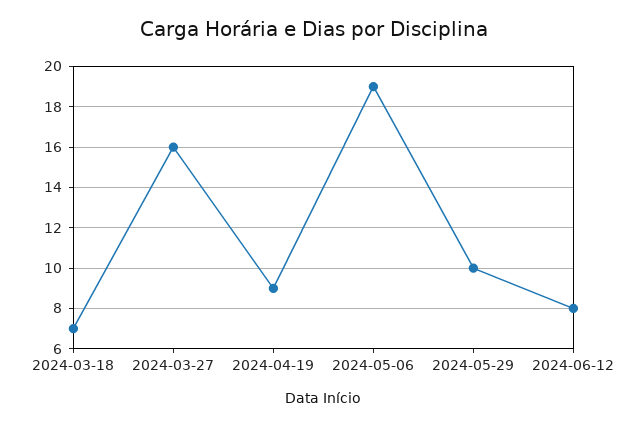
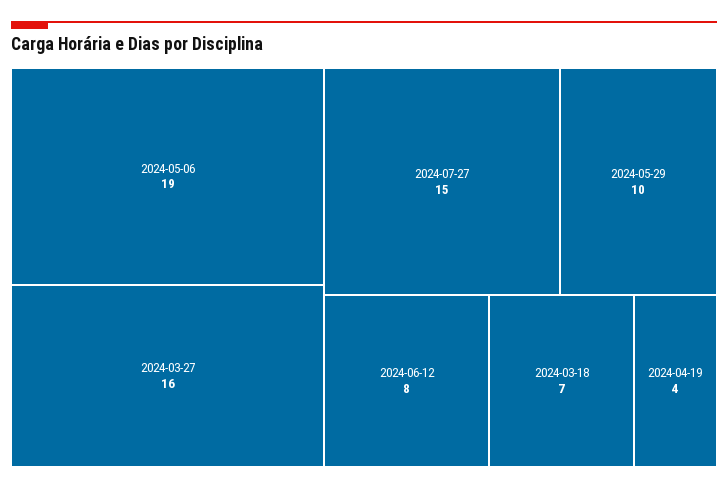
2024-04-19: 9 -> 4
2024-07-27: none -> 15

